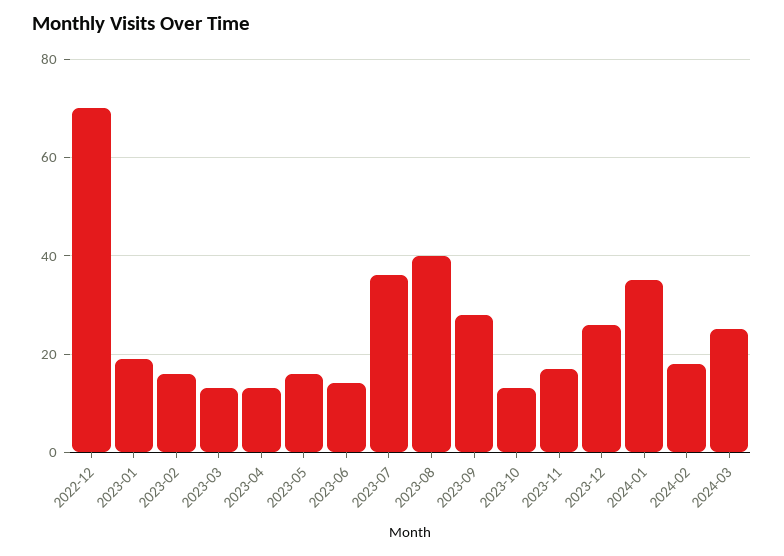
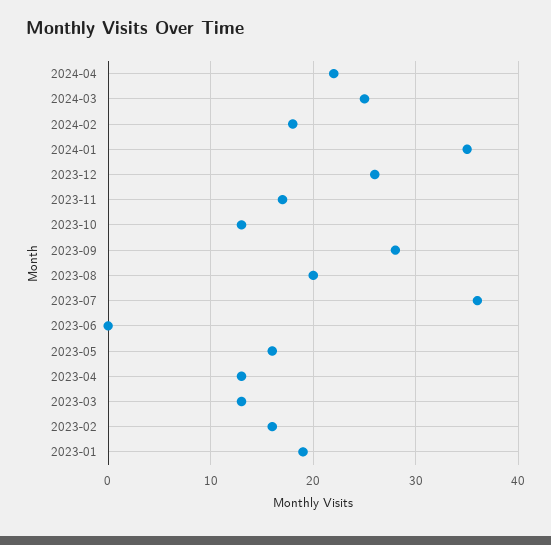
2022-12: 70 -> none
2023-06: 15 -> 0
2023-08: 40 -> 20
2024-04: none -> 22

